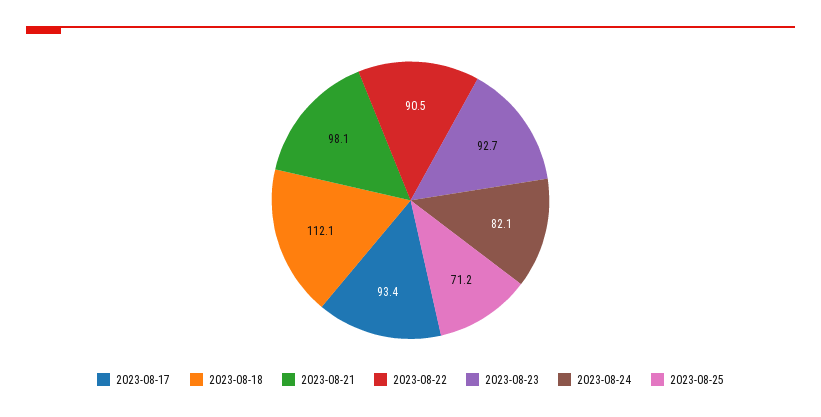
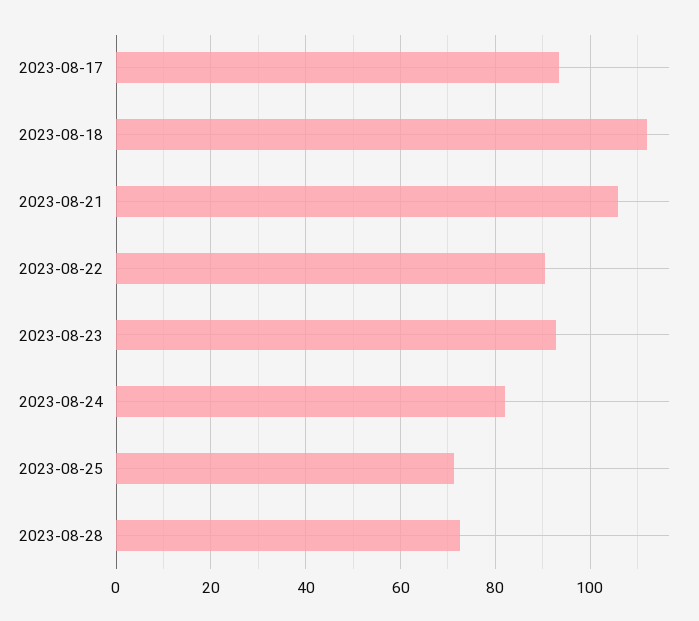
2023-08-21: 98.1 -> 106
2023-08-28: none -> 72

